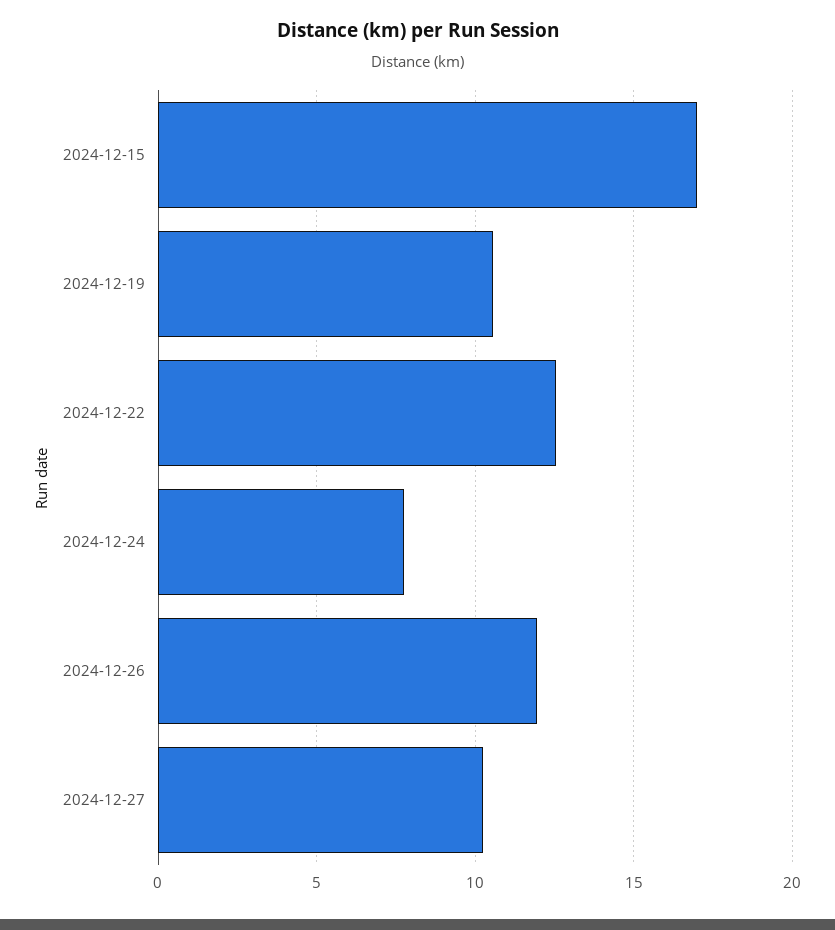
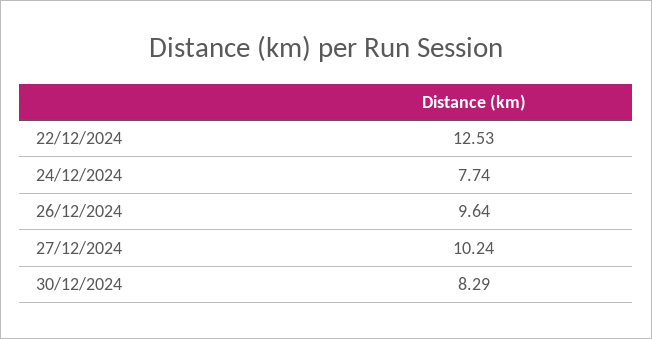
2024-12-15: 17 -> none
2024-12-19: 10.5 -> none
2024-12-26: 12 -> 9.64
30/12/2024: none -> 8.29

